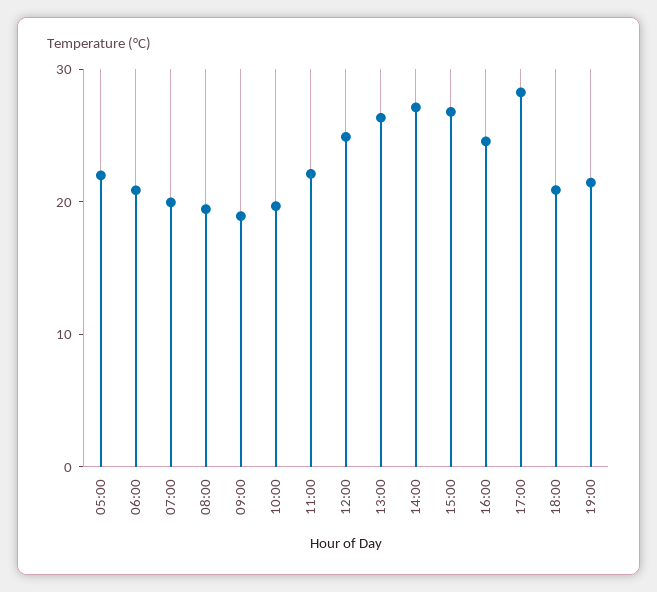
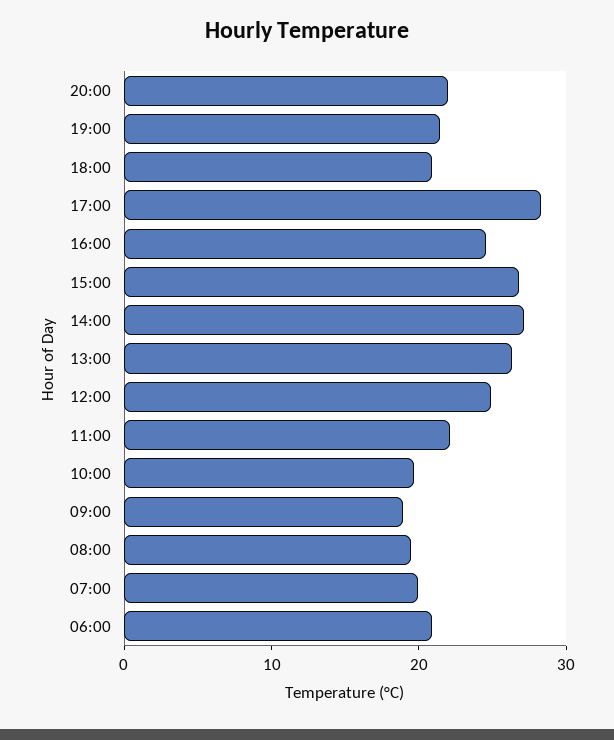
05:00: 22 -> none
20:00: none -> 22

